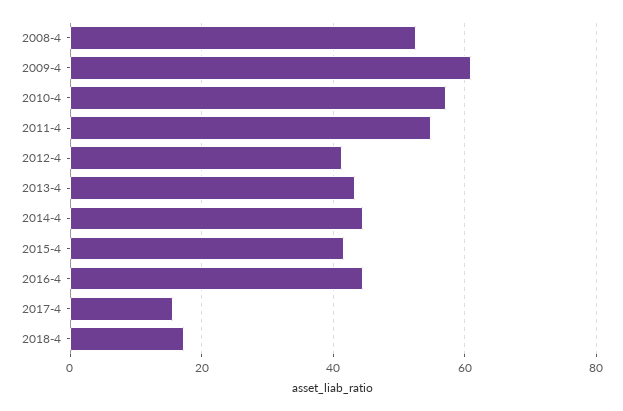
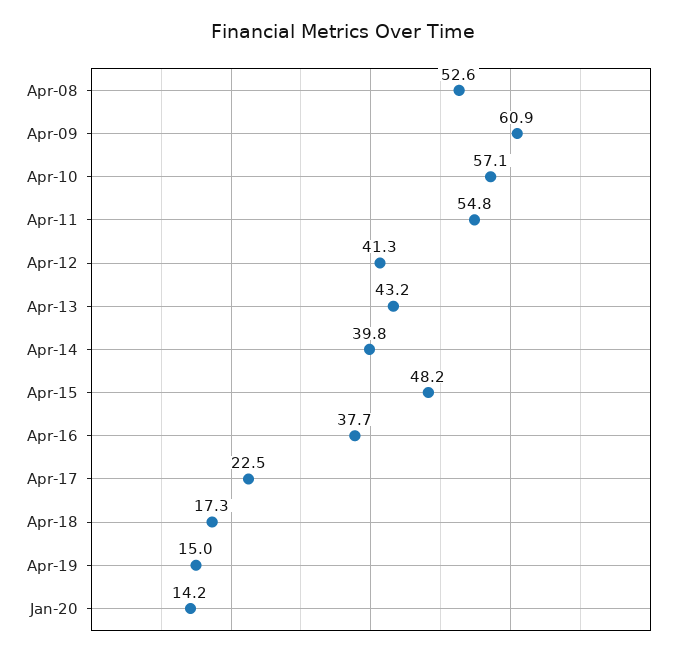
2014-4: 44 -> 39.8
2015-4: 42 -> 48.2
2016-4: 44 -> 37.7
2017-4: 16 -> 22.5
Apr-19: none -> 15
Jan-20: none -> 14.2

